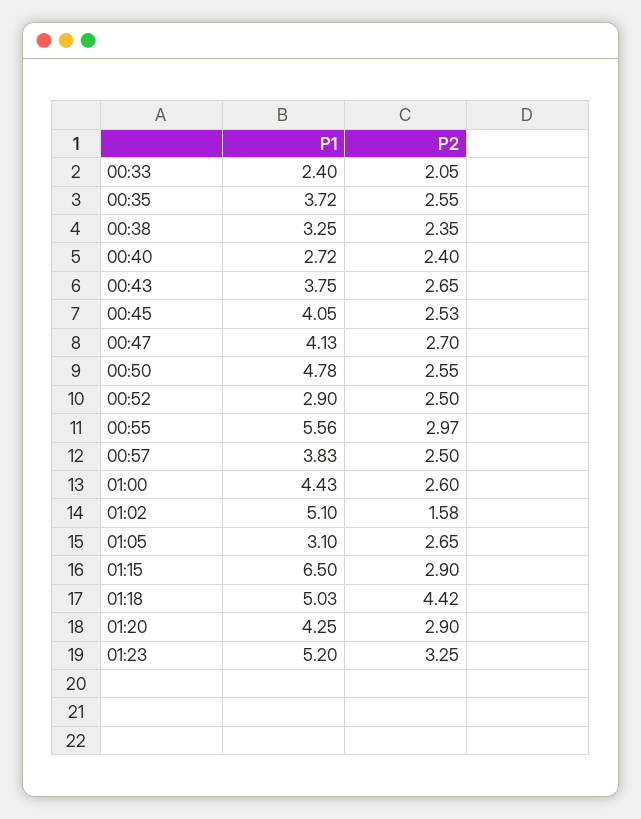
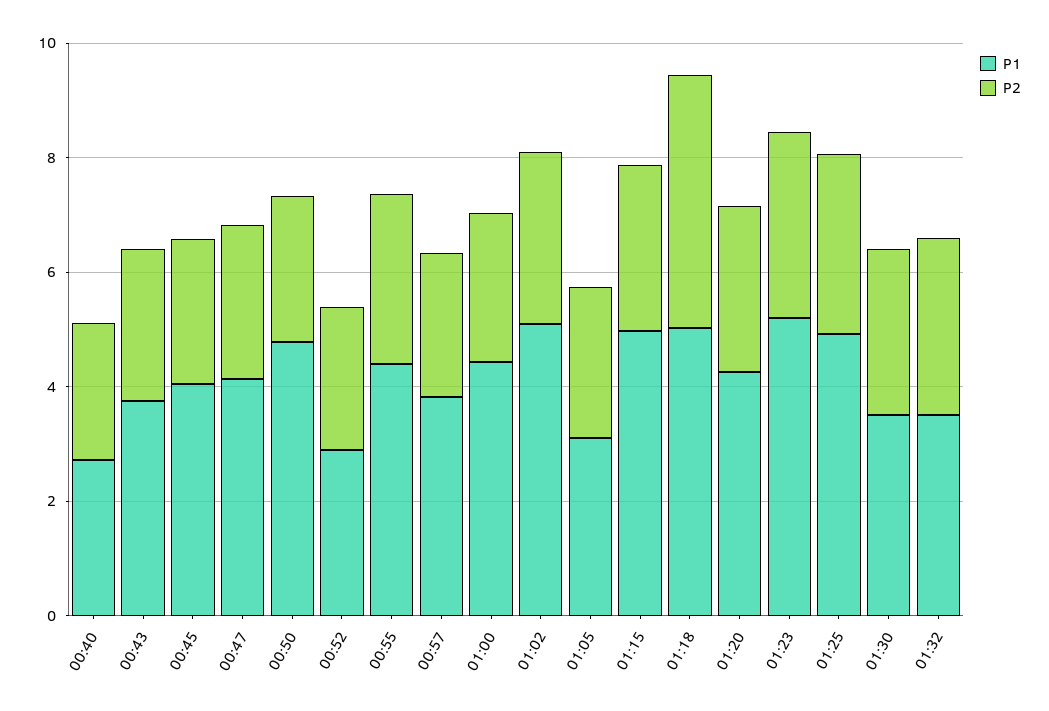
P1, 00:33: 2.4 -> none
P2, 00:33: 2.05 -> none
P1, 00:35: 3.72 -> none
P2, 00:35: 2.55 -> none
P1, 00:38: 3.25 -> none
P2, 00:38: 2.35 -> none
P1, 00:55: 5.56 -> 4.5
P2, 01:02: 1.58 -> 3
P1, 01:15: 6.5 -> 5
P1, 01:25: none -> 5
P2, 01:25: none -> 3
P1, 01:30: none -> 3.5
P2, 01:30: none -> 3
P1, 01:32: none -> 3.5
P2, 01:32: none -> 3

